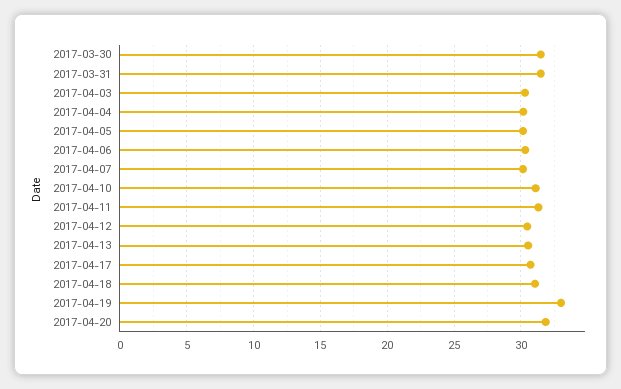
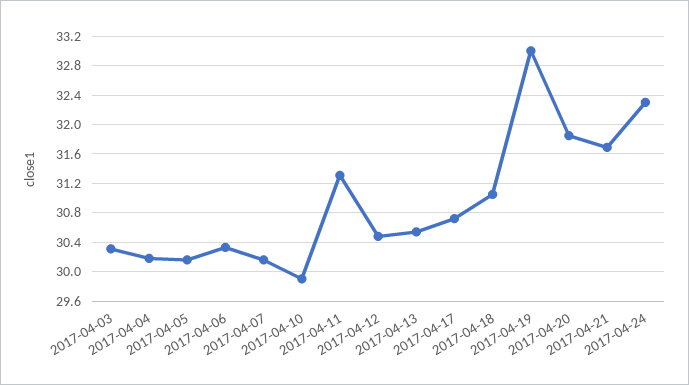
2017-03-30: 31.5 -> none
2017-03-31: 31.5 -> none
2017-04-10: 31 -> 29.9
2017-04-21: none -> 31.7
2017-04-24: none -> 32.3

